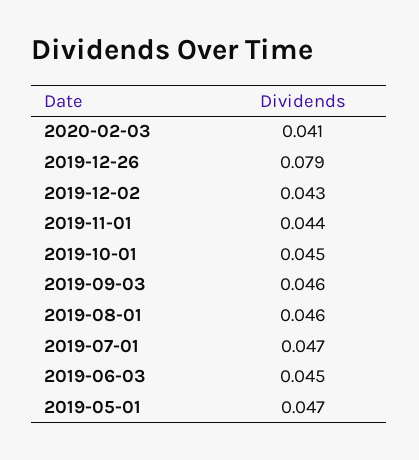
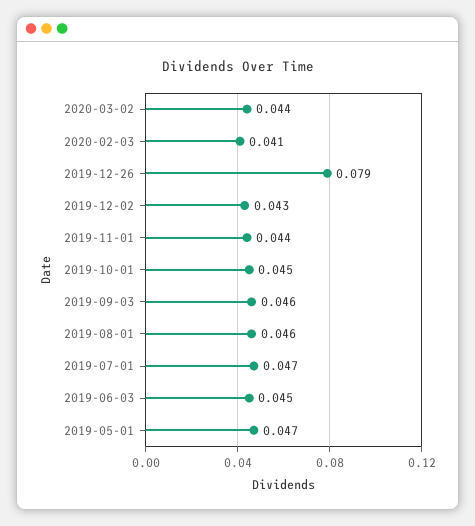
2020-03-02: none -> 0.044

